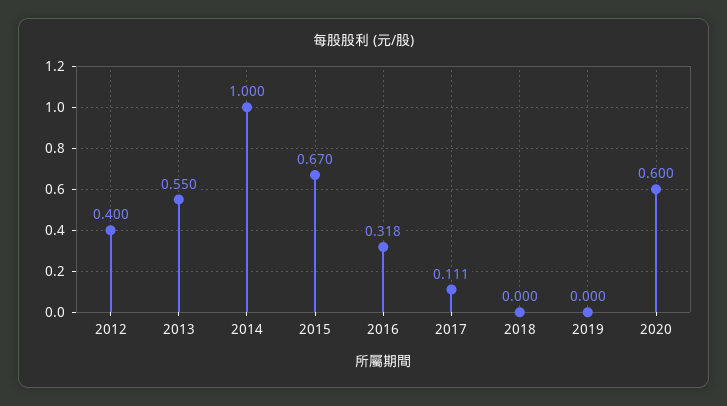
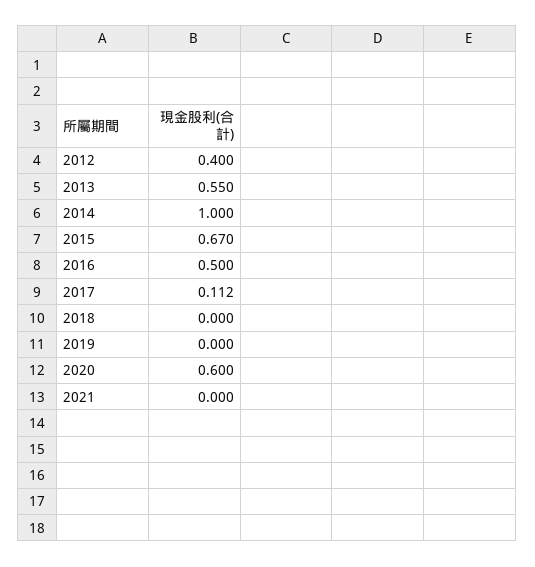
2016: 0.318 -> 0.5
2017: 0.111 -> 0.112
2021: none -> 0

